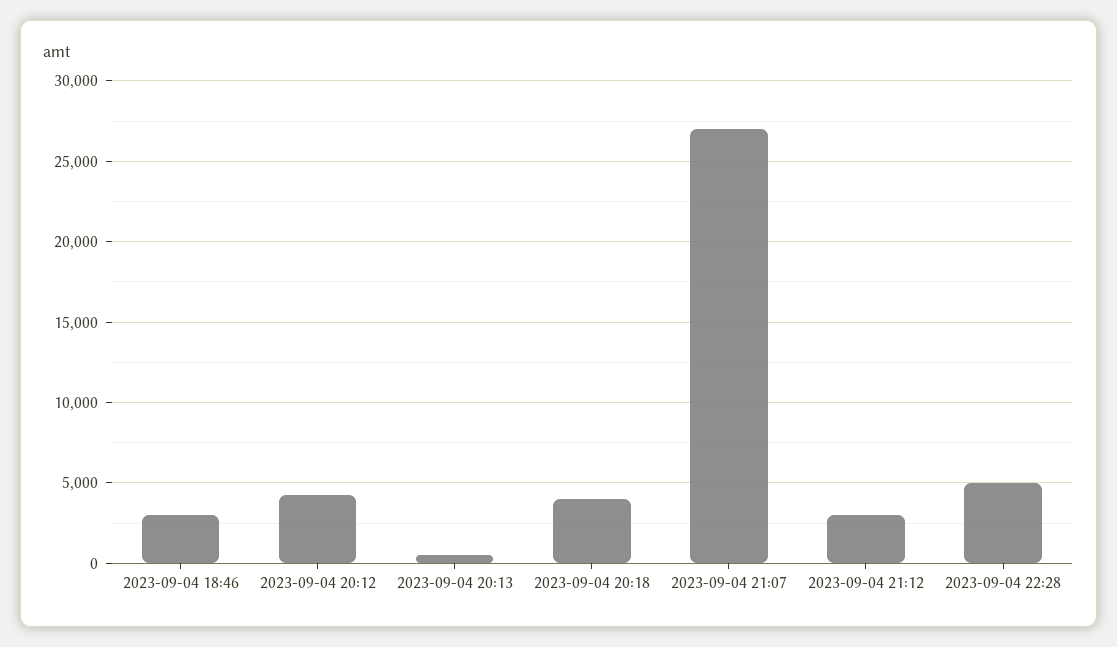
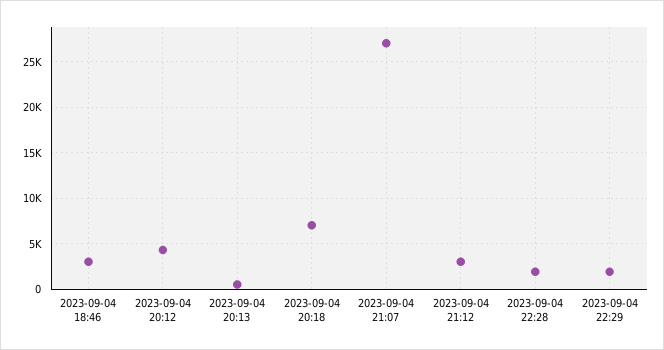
2023-09-04 20:18: 4000 -> 7000
2023-09-04 22:28: 5000 -> 2000
2023-09-04 22:29: none -> 2000

